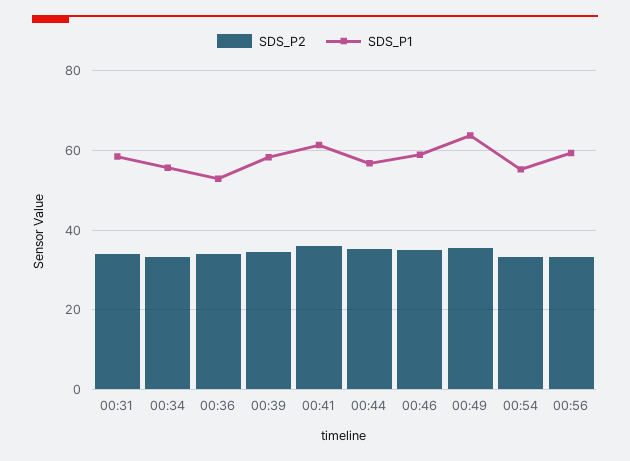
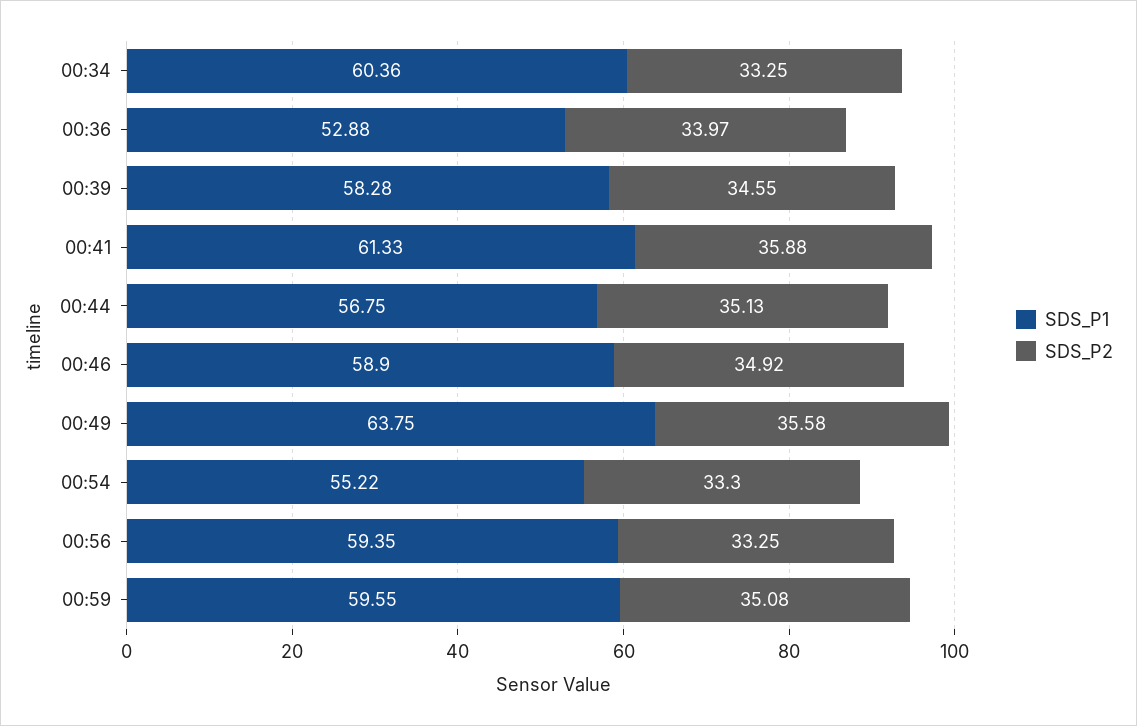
SDS_P2, 00:31: 34 -> none
SDS_P1, 00:31: 58 -> none
SDS_P1, 00:34: 56 -> 60.36
SDS_P1, 00:59: none -> 59.55
SDS_P2, 00:59: none -> 35.08

